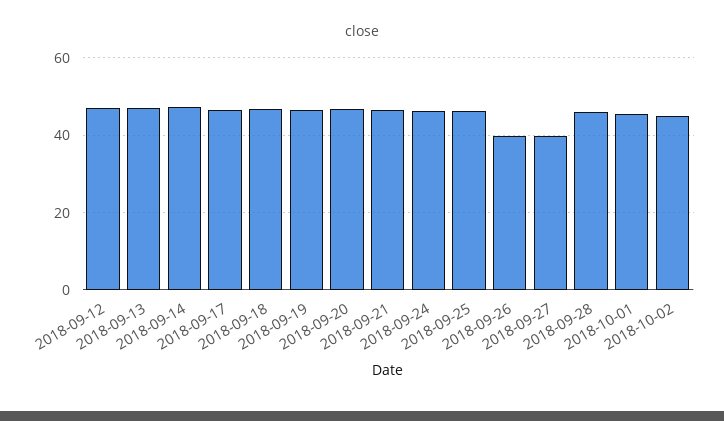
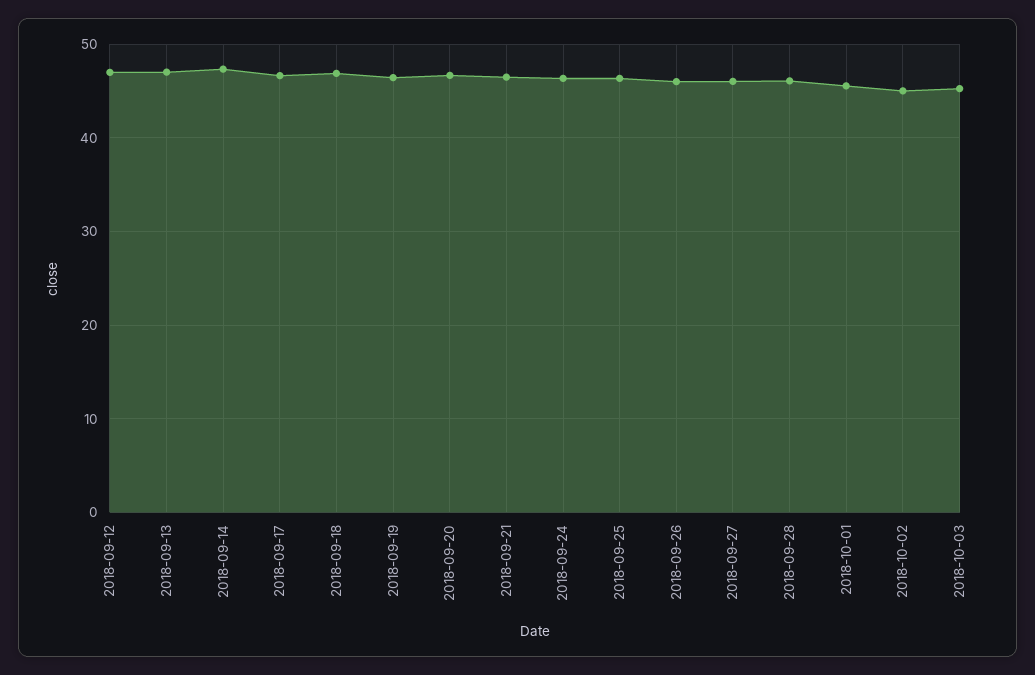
2018-09-26: 40 -> 46
2018-09-27: 40 -> 46
2018-10-03: none -> 45

